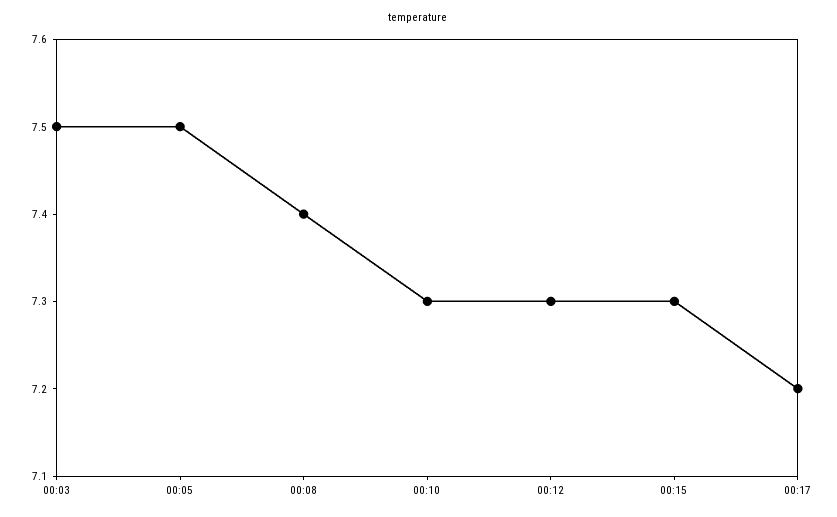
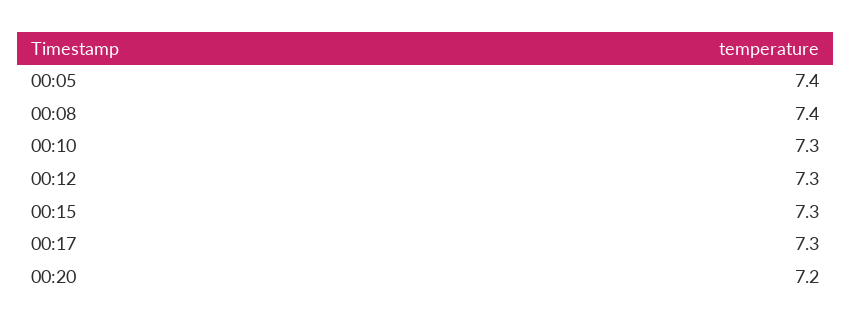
00:03: 7.5 -> none
00:05: 7.5 -> 7.4
00:17: 7.2 -> 7.3
00:20: none -> 7.2

